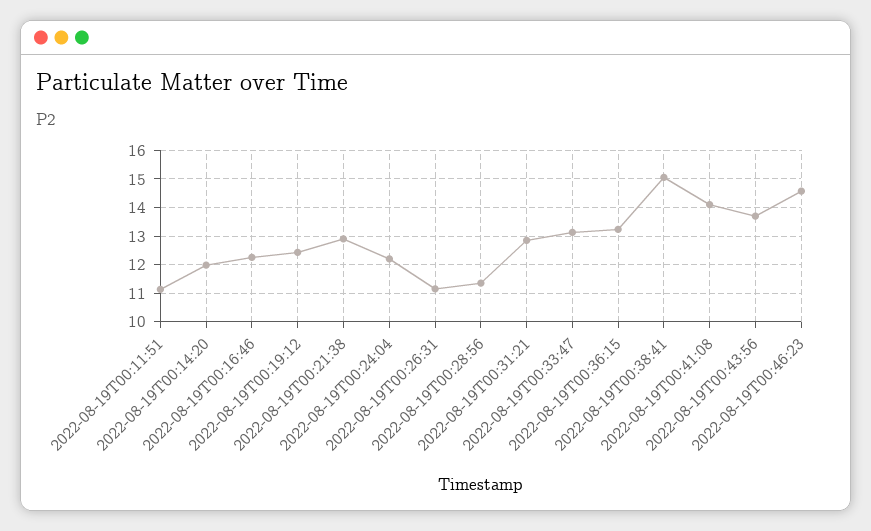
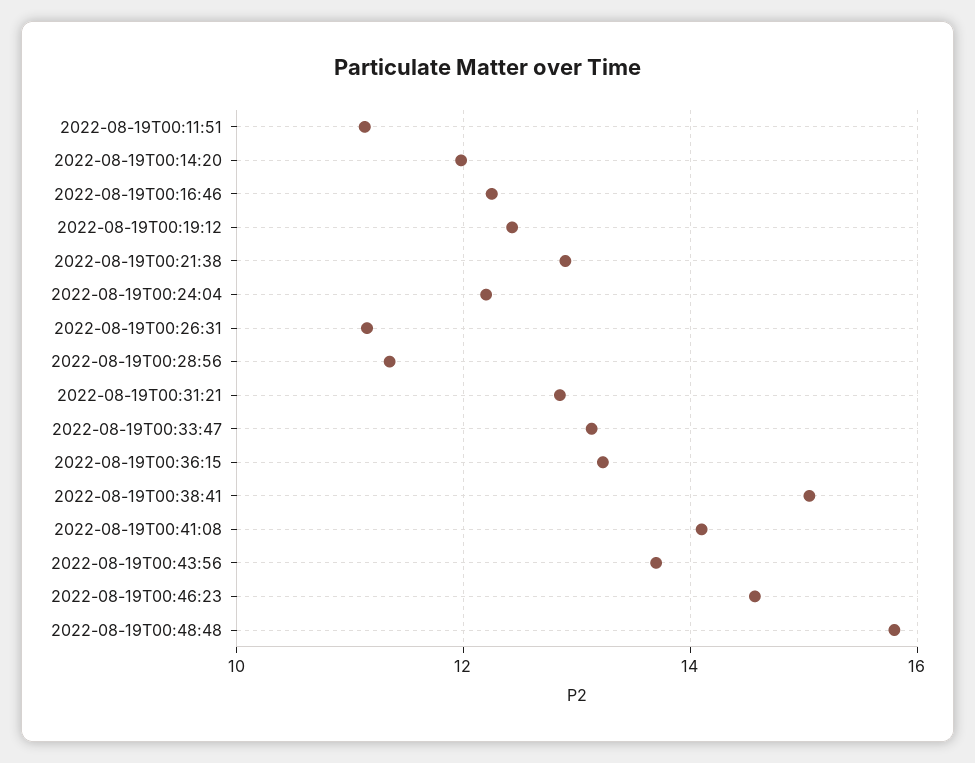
2022-08-19T00:48:48: none -> 15.8

